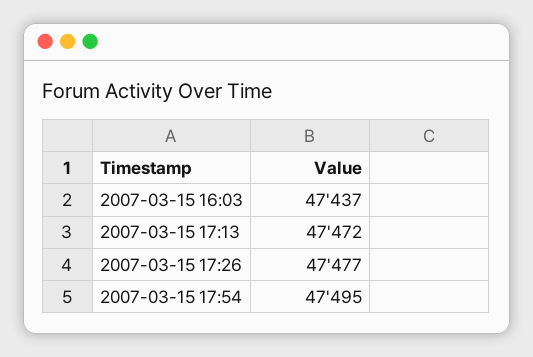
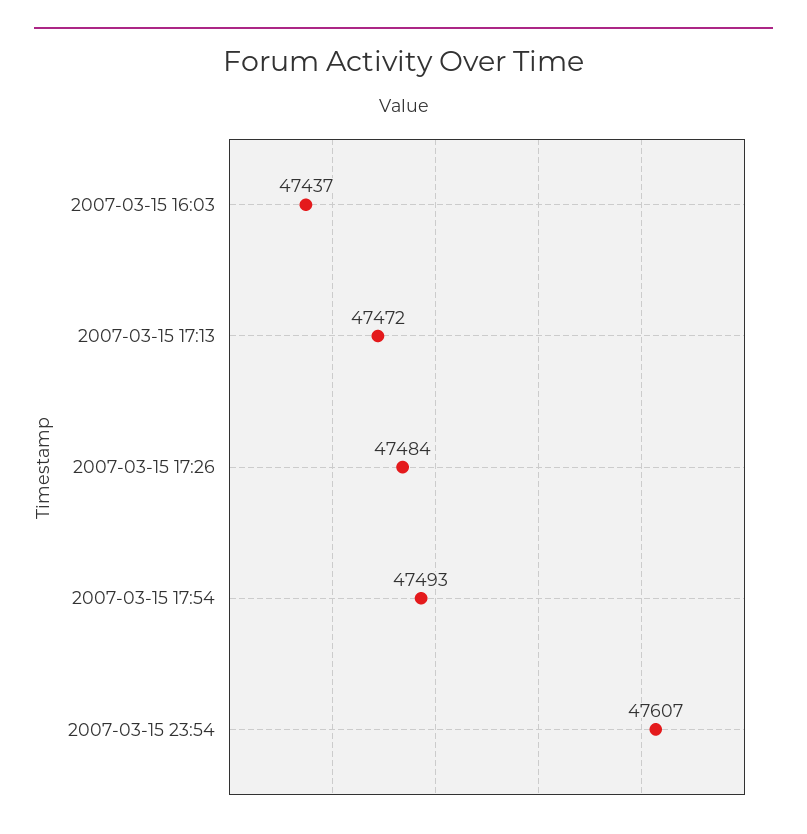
2007-03-15 17:26: 47477 -> 47484
2007-03-15 17:54: 47495 -> 47493
2007-03-15 23:54: none -> 47607

